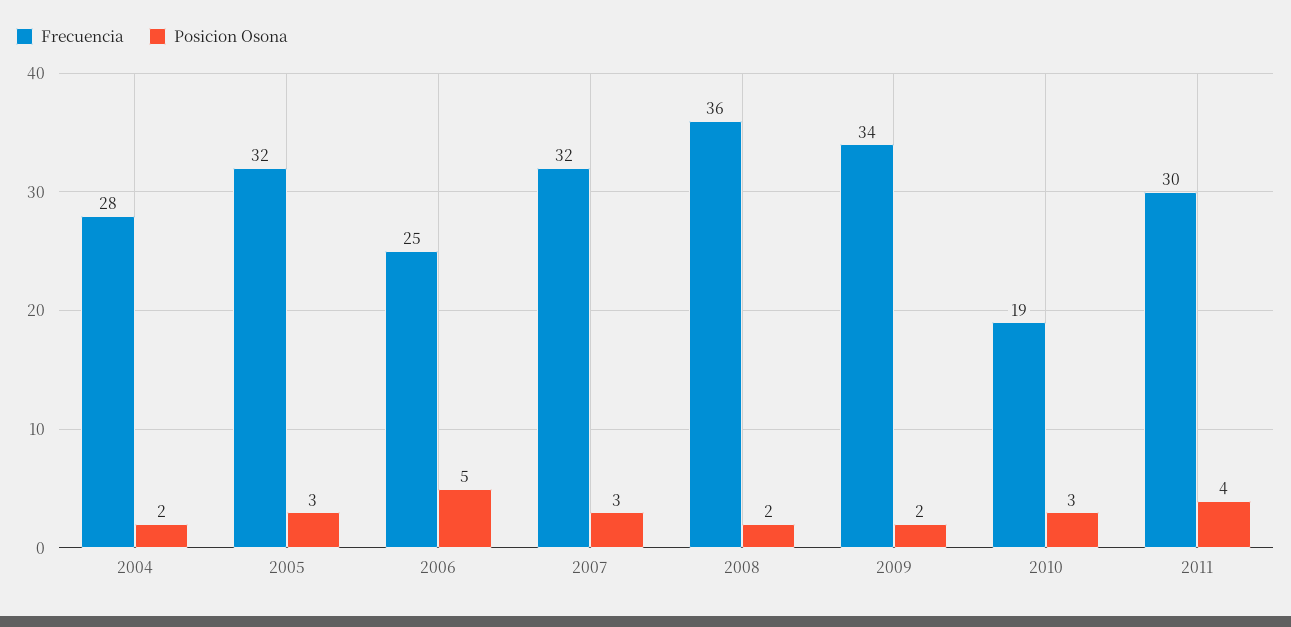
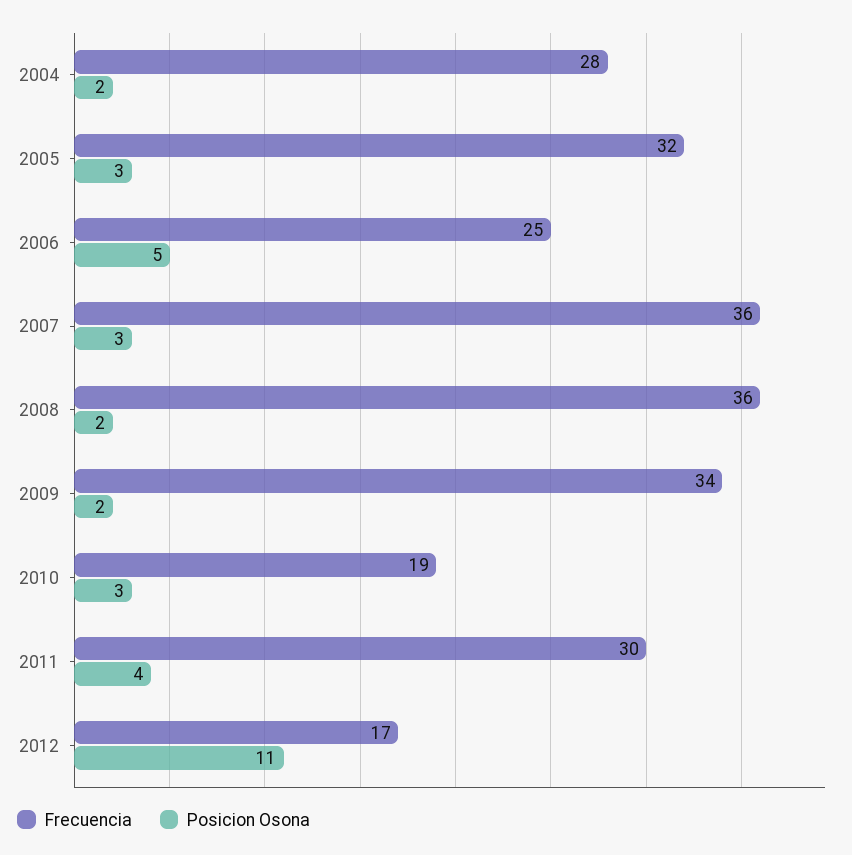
Frecuencia, 2007: 32 -> 36
Frecuencia, 2012: none -> 17
Posicion Osona, 2012: none -> 11

